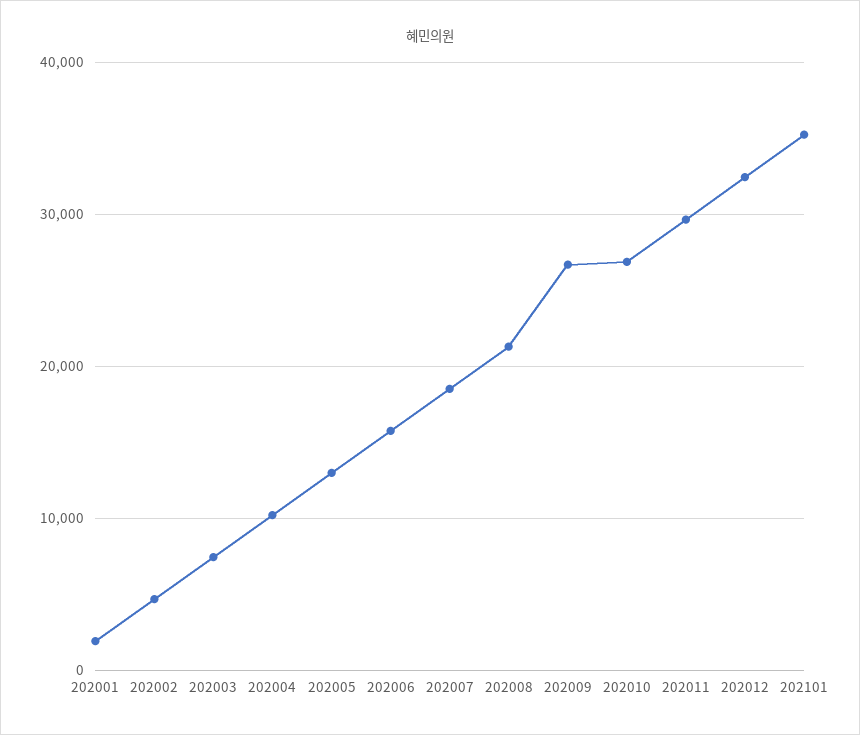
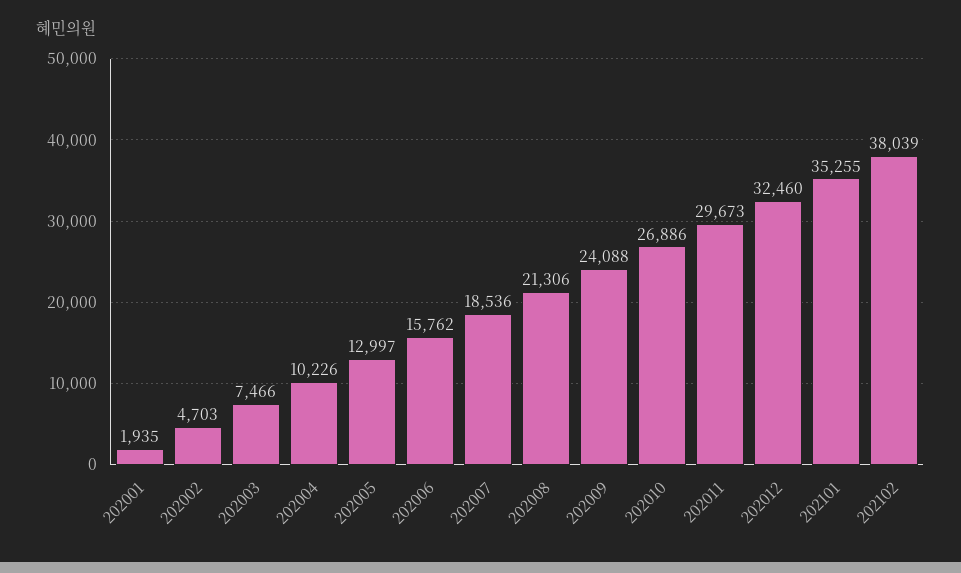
202009: 27000 -> 24088
202102: none -> 38039

